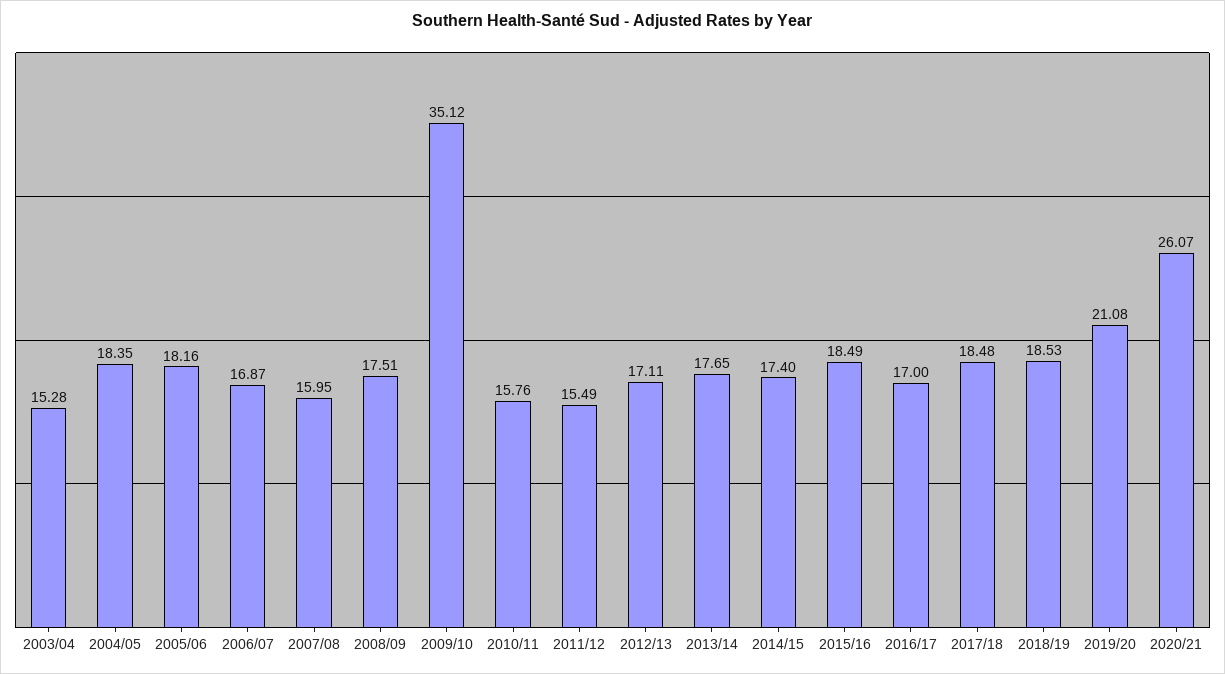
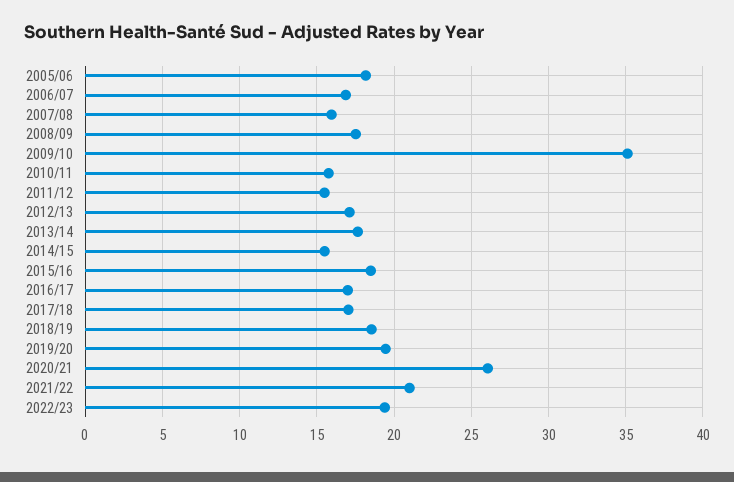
2003/04: 15.28 -> none
2004/05: 18.35 -> none
2014/15: 17.4 -> 15.5
2017/18: 18.48 -> 17
2019/20: 21.08 -> 19.5
2021/22: none -> 21
2022/23: none -> 19.5

